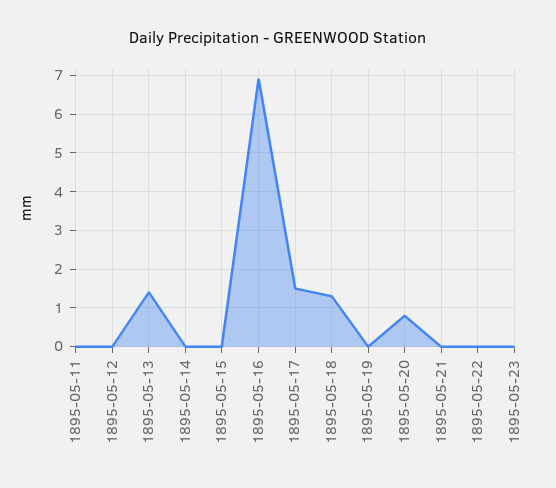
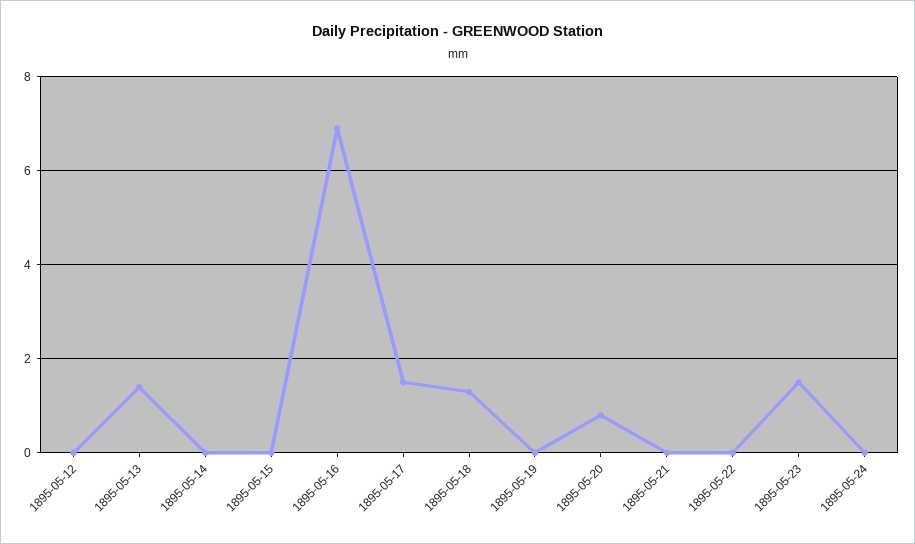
1895-05-11: 0 -> none
1895-05-23: 0 -> 1.5
1895-05-24: none -> 0

